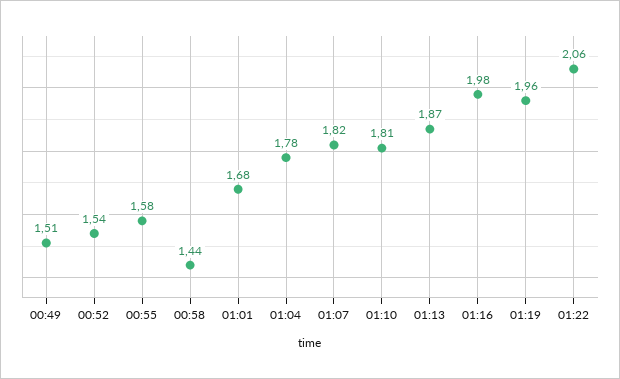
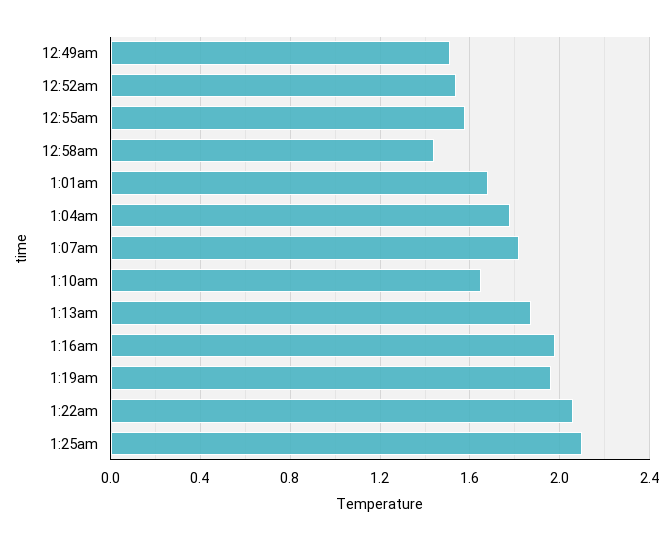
01:10: 1.81 -> 1.65
1:25am: none -> 2.1

